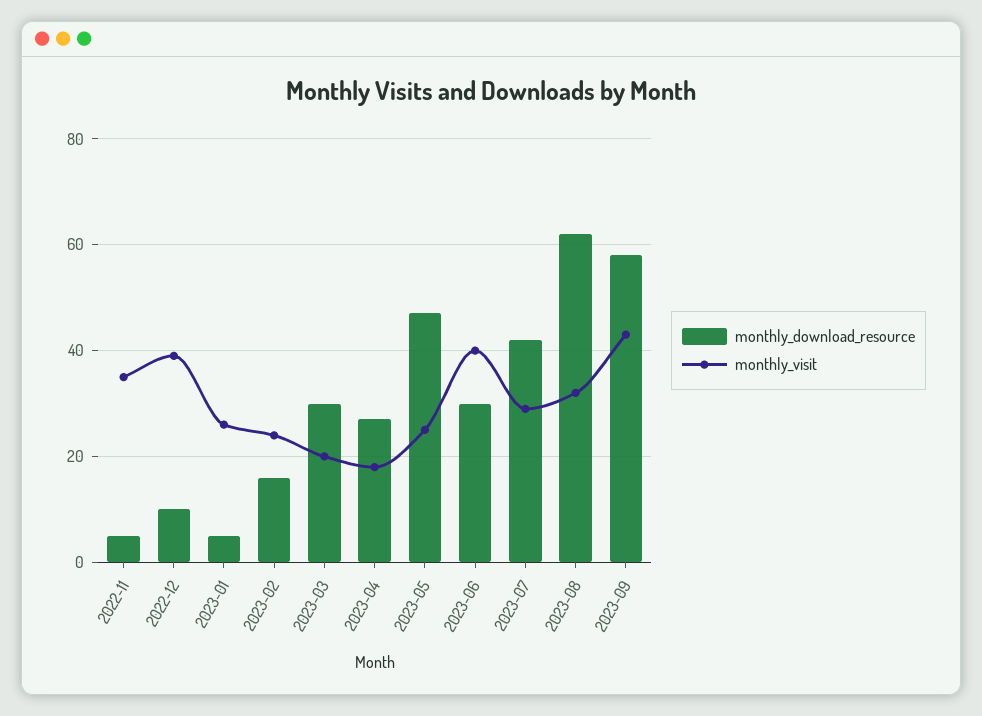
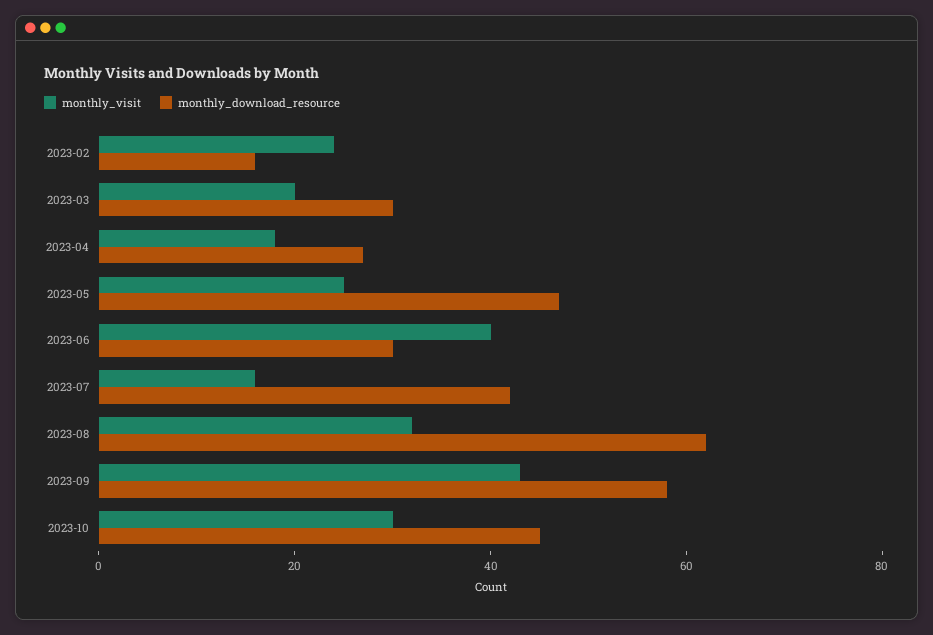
monthly_download_resource, 2022-11: 5 -> none
monthly_visit, 2022-11: 35 -> none
monthly_download_resource, 2022-12: 10 -> none
monthly_visit, 2022-12: 40 -> none
monthly_download_resource, 2023-01: 5 -> none
monthly_visit, 2023-01: 25 -> none
monthly_visit, 2023-07: 30 -> 15
monthly_visit, 2023-10: none -> 30
monthly_download_resource, 2023-10: none -> 45

